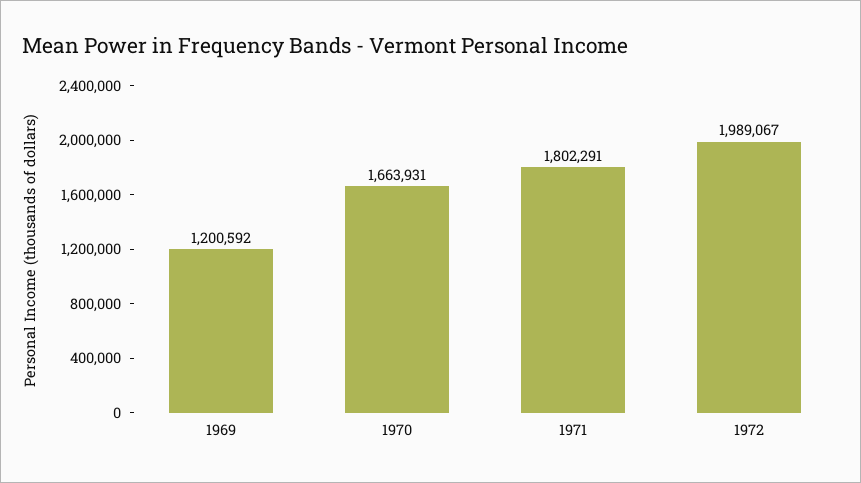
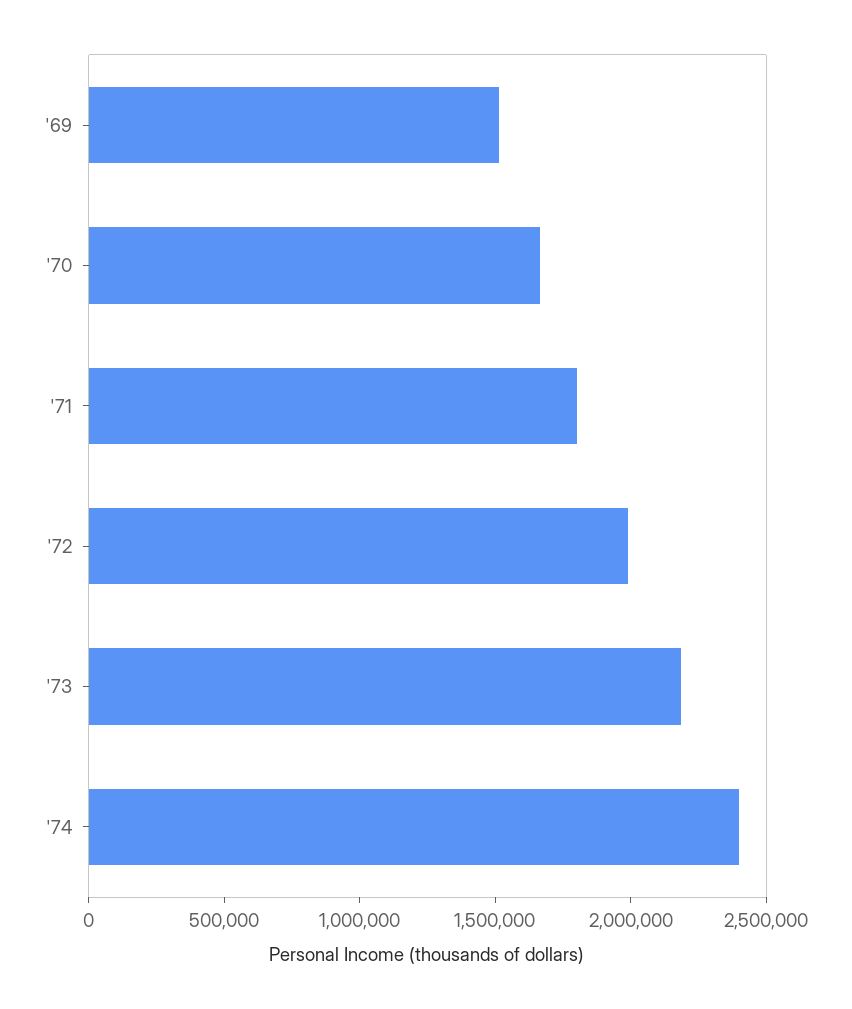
1969: 1200592 -> 1500000
'73: none -> 2200000
'74: none -> 2400000

